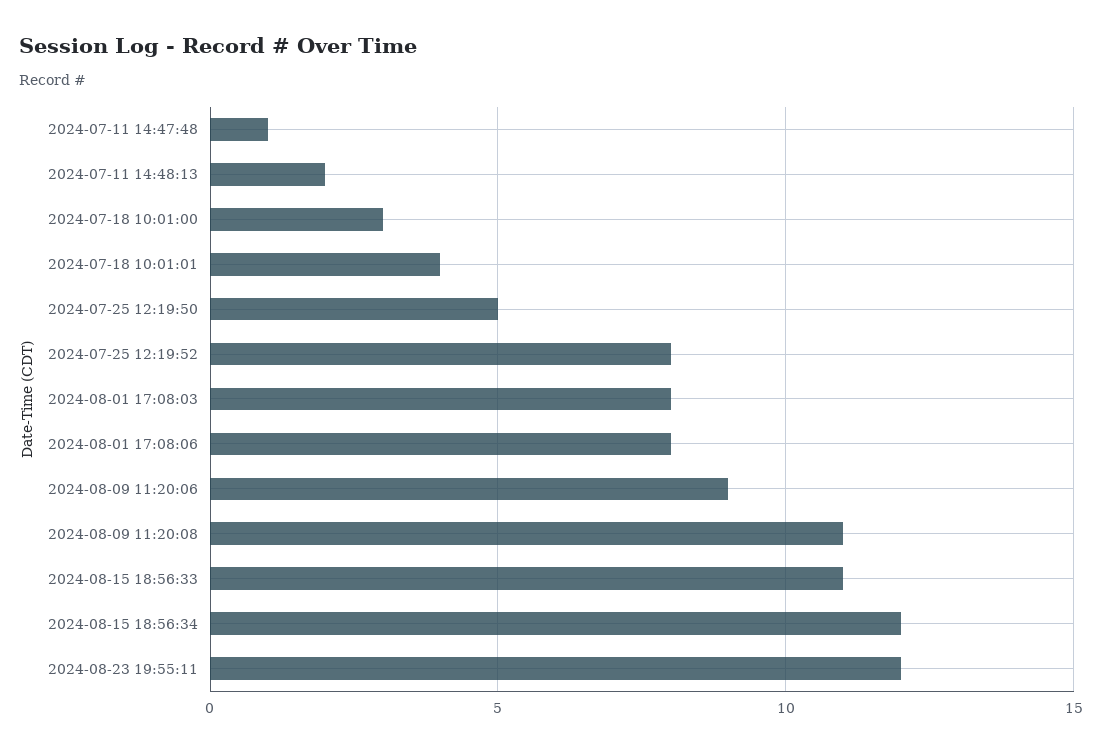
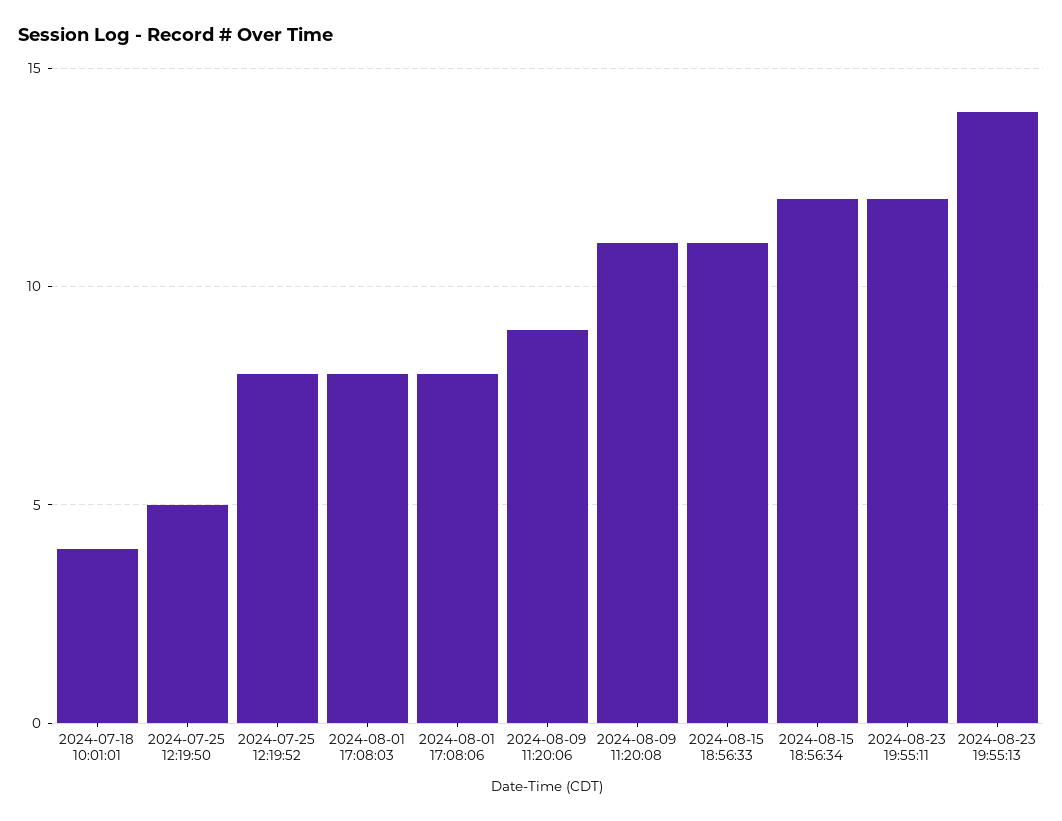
2024-07-11 14:47:48: 1 -> none
2024-07-11 14:48:13: 2 -> none
2024-07-18 10:01:00: 3 -> none
2024-08-23 19:55:13: none -> 14

